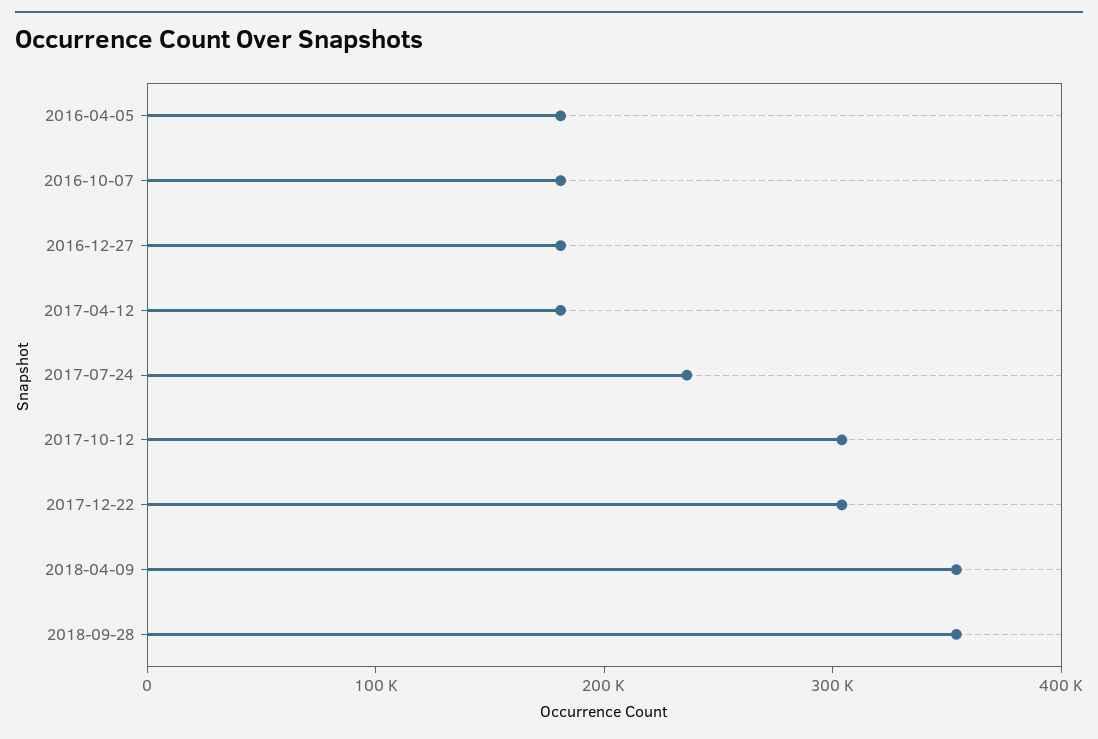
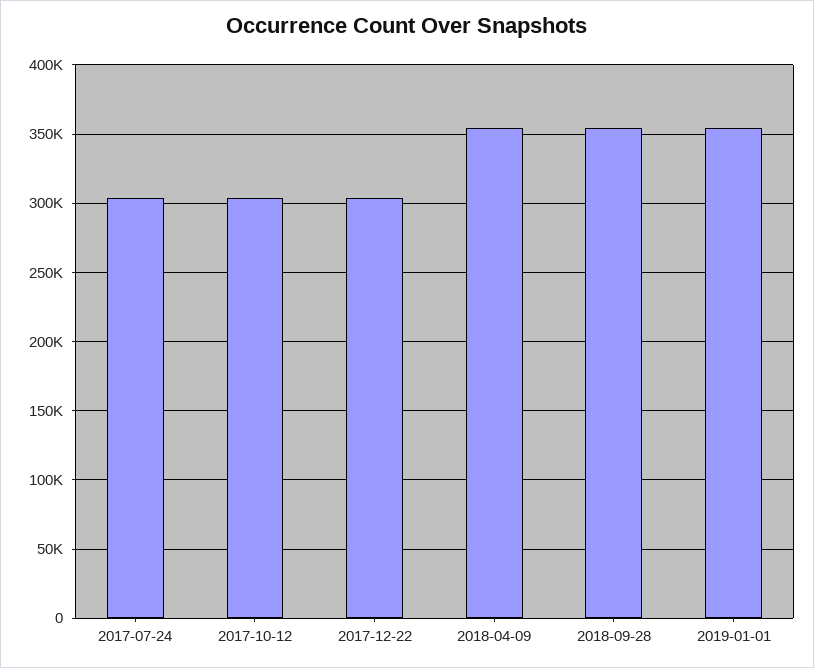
2016-04-05: 180000 -> none
2016-10-07: 180000 -> none
2016-12-27: 180000 -> none
2017-04-12: 180000 -> none
2017-07-24: 240000 -> 305000
2019-01-01: none -> 355000

